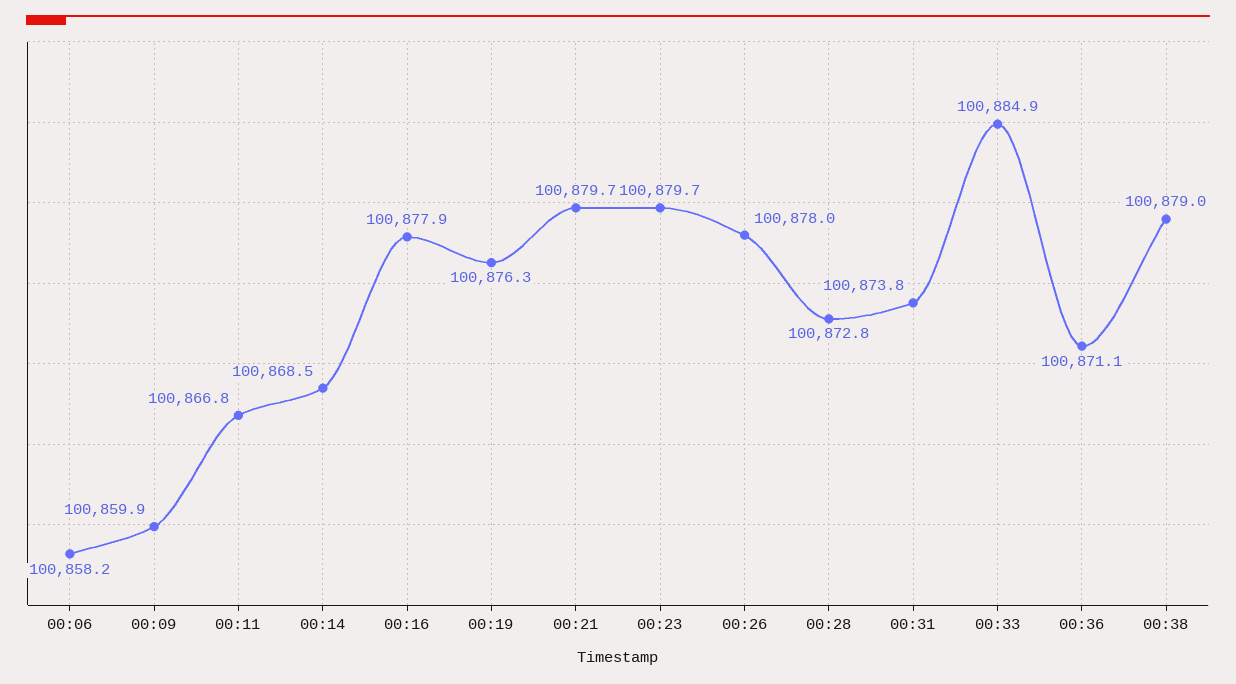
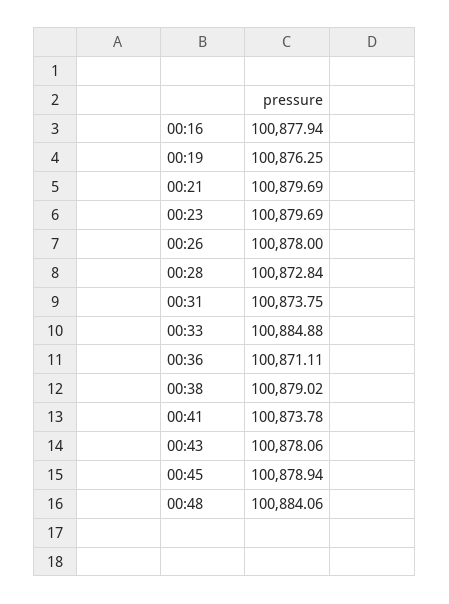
00:06: 100858.2 -> none
00:09: 100859.9 -> none
00:11: 100866.8 -> none
00:14: 100868.5 -> none
00:41: none -> 100873.78
00:43: none -> 100878.06
00:45: none -> 100878.94
00:48: none -> 100884.06

